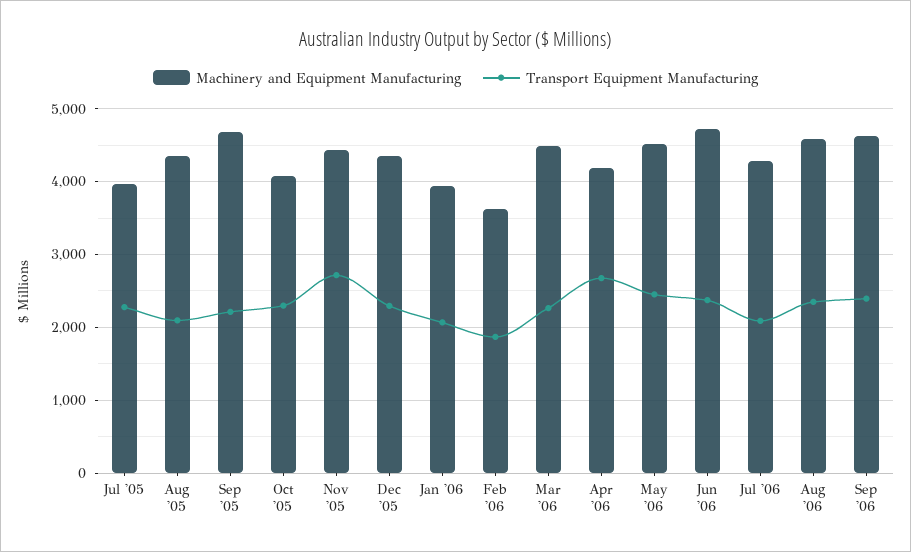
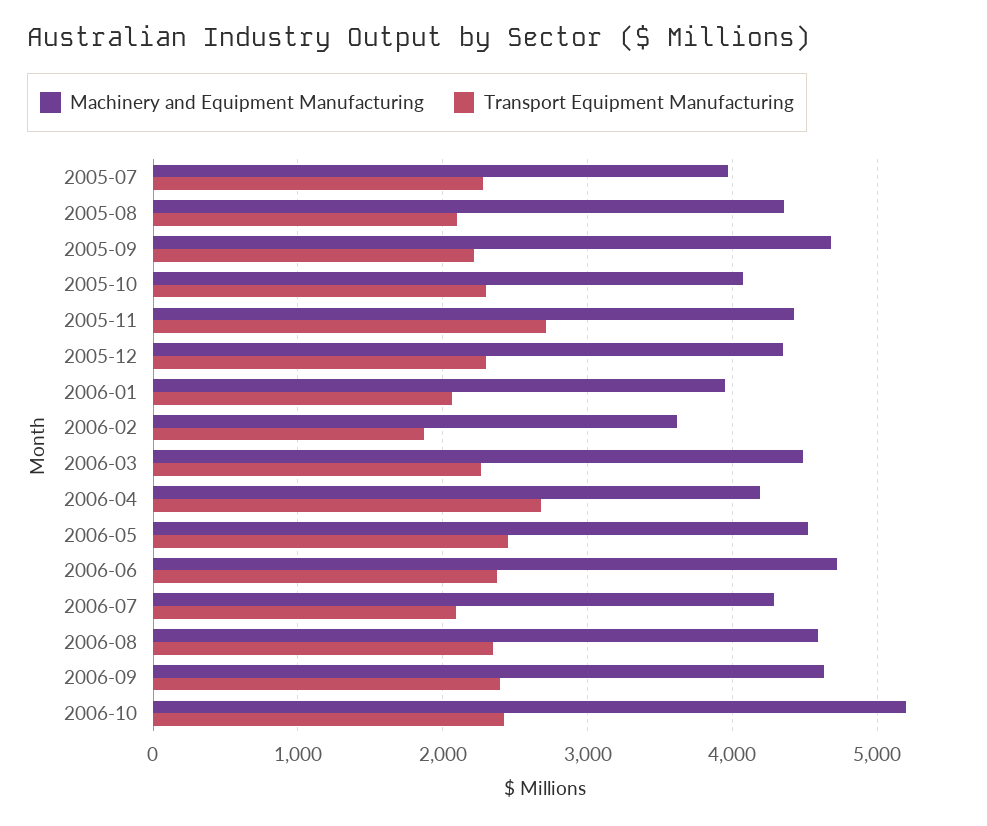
Machinery and Equipment Manufacturing, 2006-10: none -> 5200
Transport Equipment Manufacturing, 2006-10: none -> 2400

